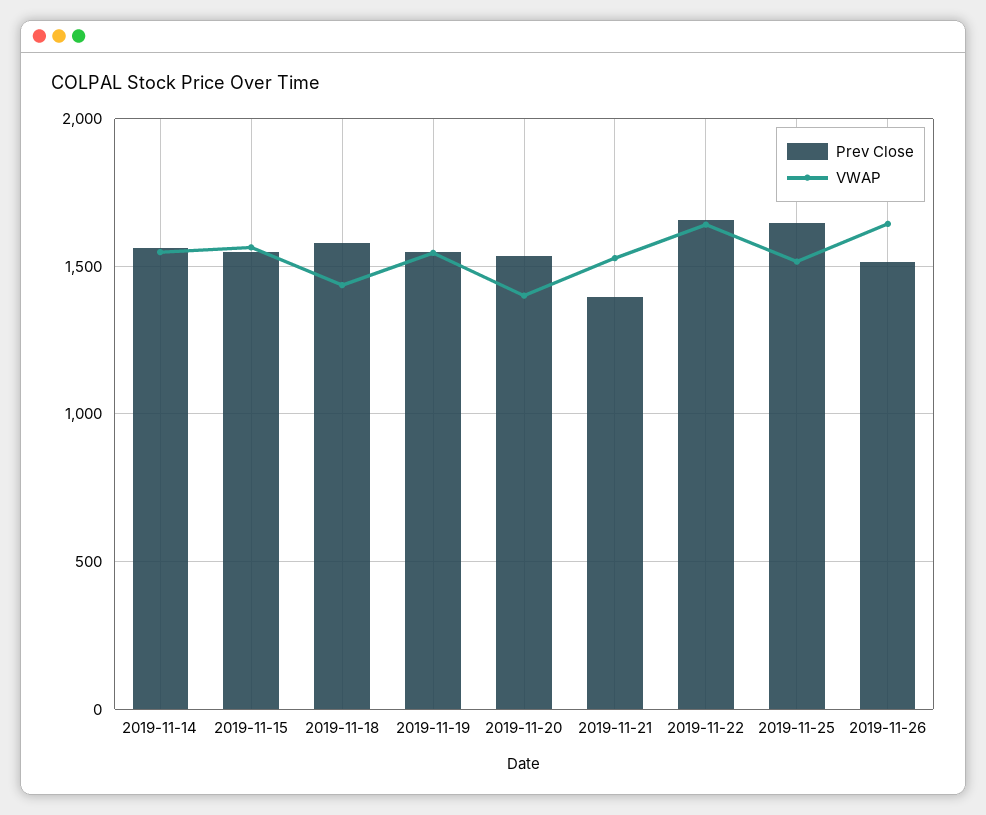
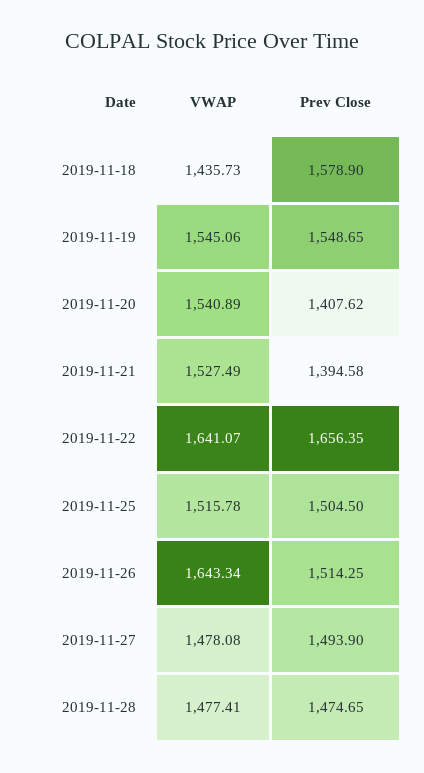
Prev Close, 2019-11-14: 1550 -> none
VWAP, 2019-11-14: 1550 -> none
Prev Close, 2019-11-15: 1550 -> none
VWAP, 2019-11-15: 1550 -> none
Prev Close, 2019-11-20: 1550 -> 1407.62
VWAP, 2019-11-20: 1400 -> 1540.89
Prev Close, 2019-11-25: 1650 -> 1504.5
VWAP, 2019-11-27: none -> 1478.08
Prev Close, 2019-11-27: none -> 1493.9
VWAP, 2019-11-28: none -> 1477.41
Prev Close, 2019-11-28: none -> 1474.65

